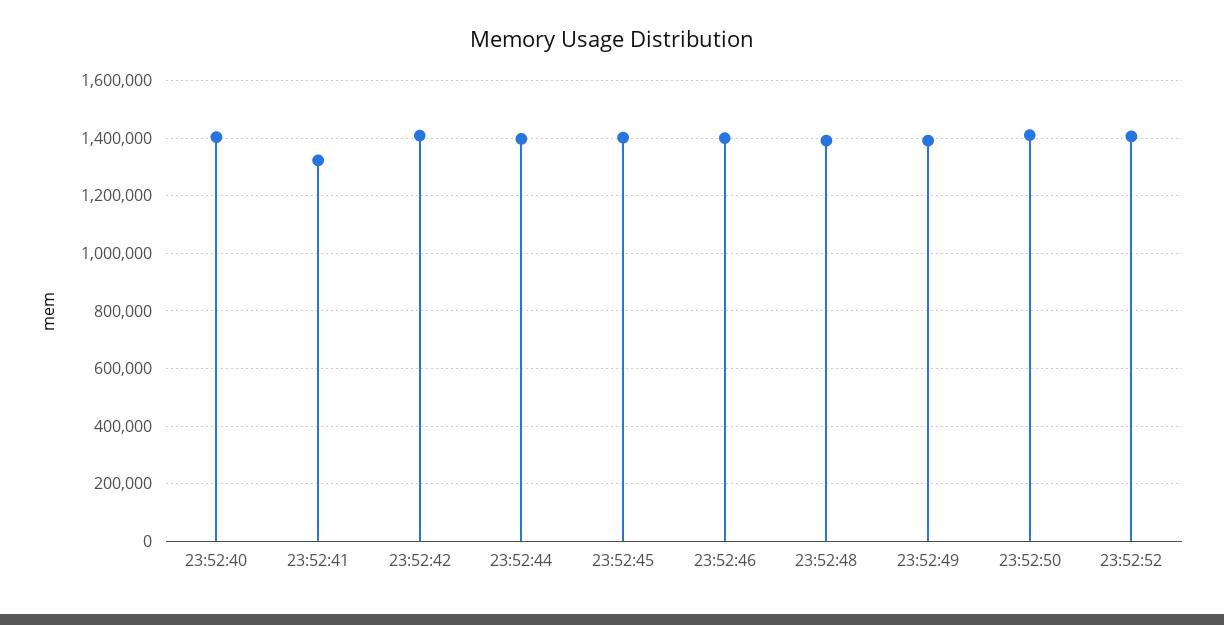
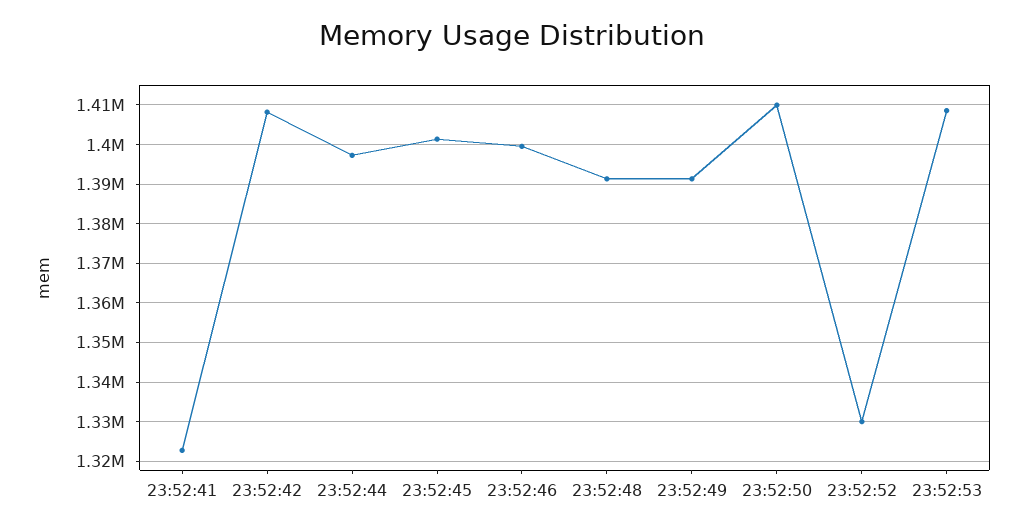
23:52:40: 1400000 -> none
23:52:52: 1400000 -> 1330000
23:52:53: none -> 1408000

